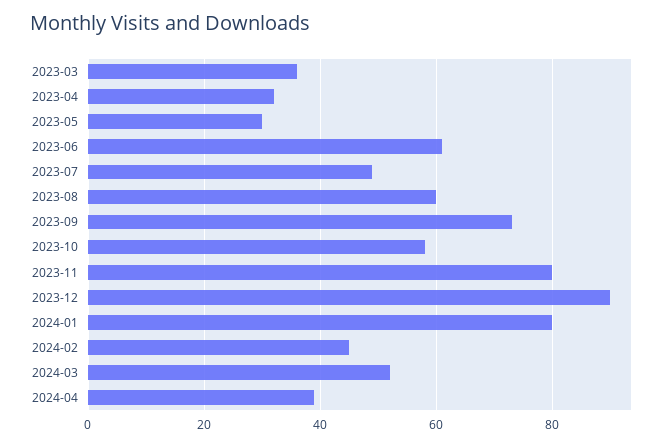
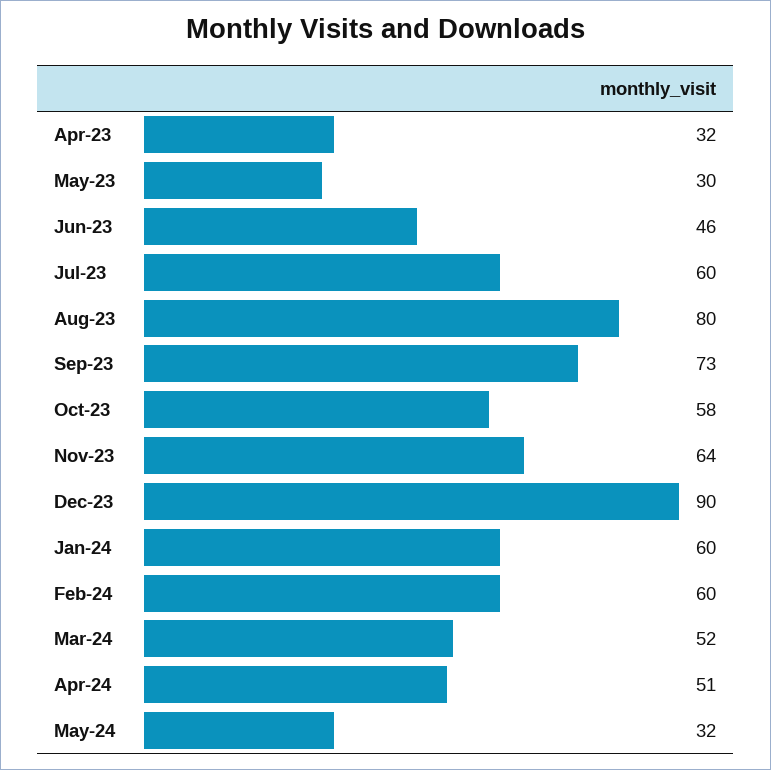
2023-03: 35 -> none
2023-06: 60 -> 46
2023-07: 50 -> 60
2023-08: 60 -> 80
2023-11: 80 -> 64
2024-01: 80 -> 60
2024-02: 45 -> 60
2024-04: 40 -> 51
May-24: none -> 32

